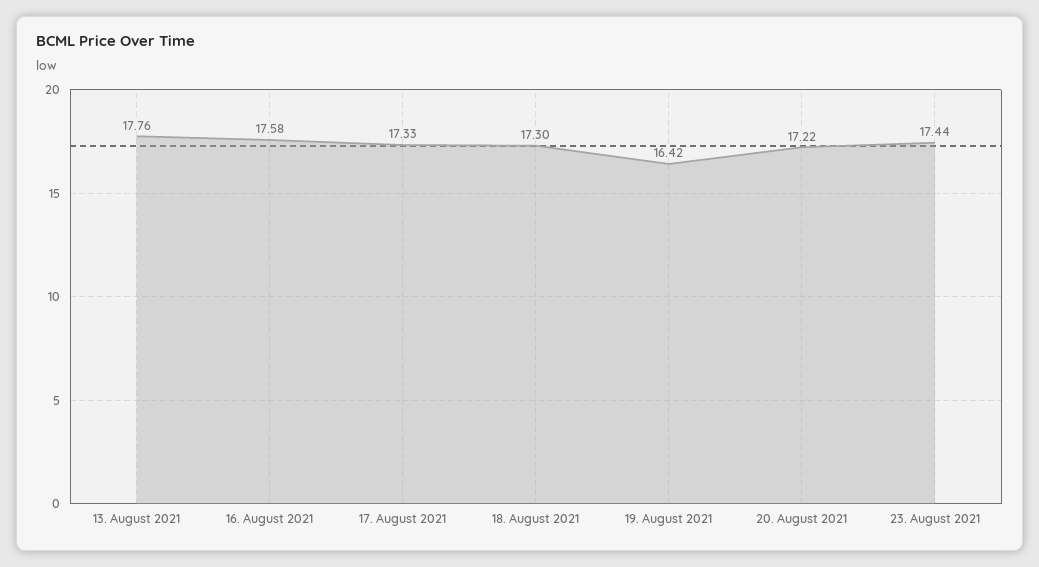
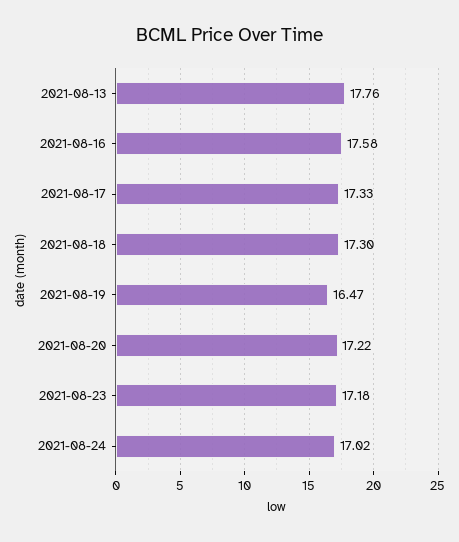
19. August 2021: 16.42 -> 16.47
23. August 2021: 17.44 -> 17.18
2021-08-24: none -> 17.02

